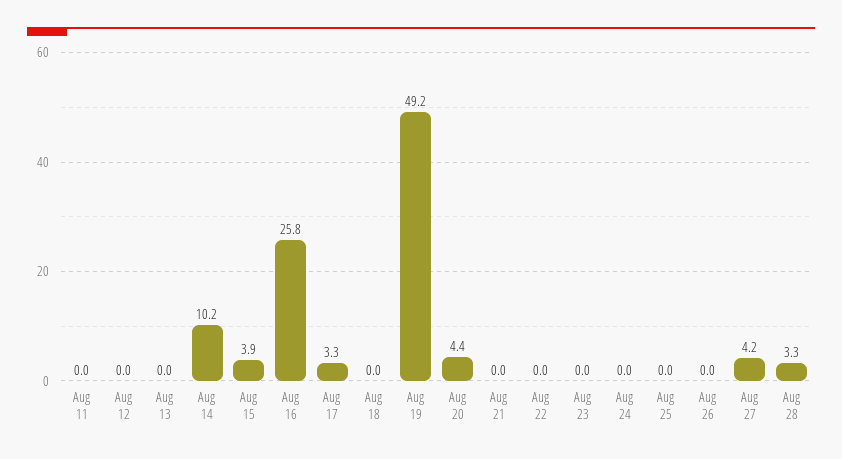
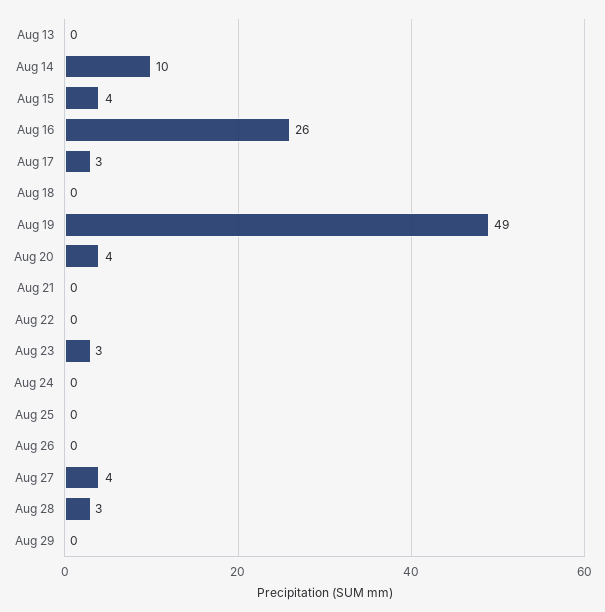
Aug 11: 0 -> none
Aug 12: 0 -> none
Aug 23: 0 -> 3
Aug 29: none -> 0

